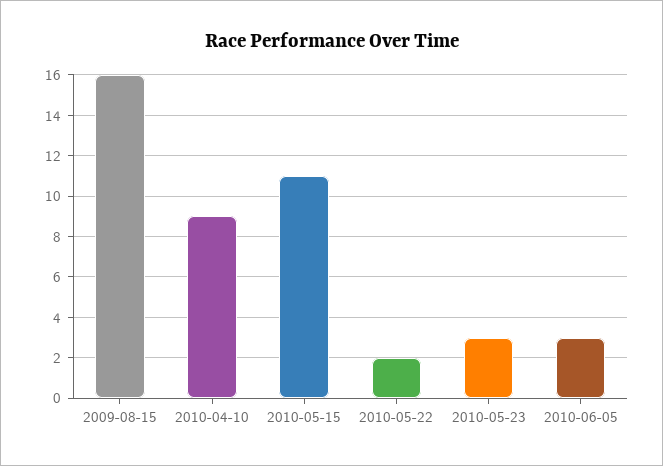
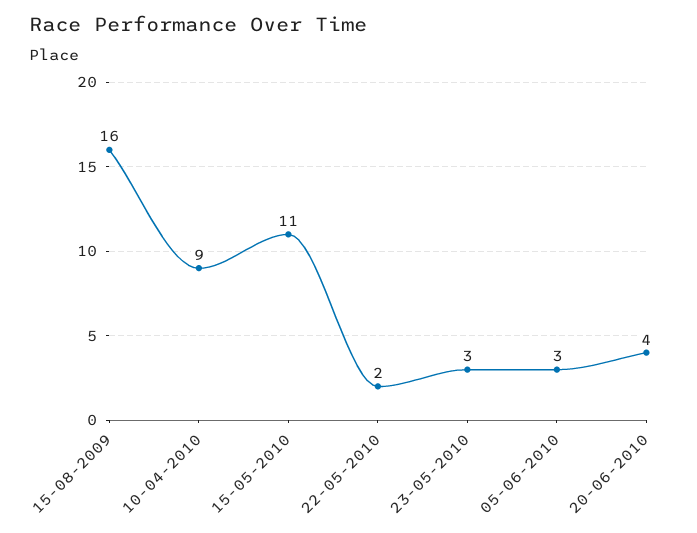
20-06-2010: none -> 4

